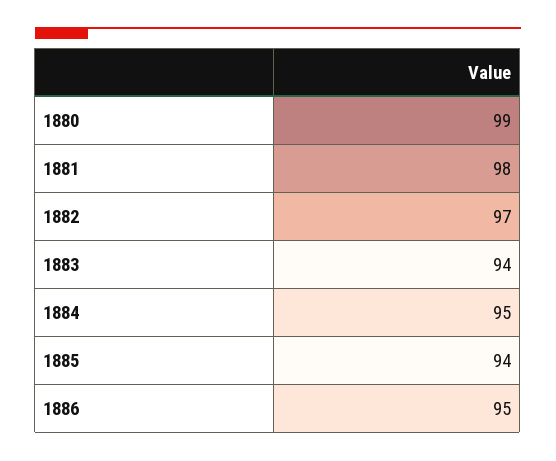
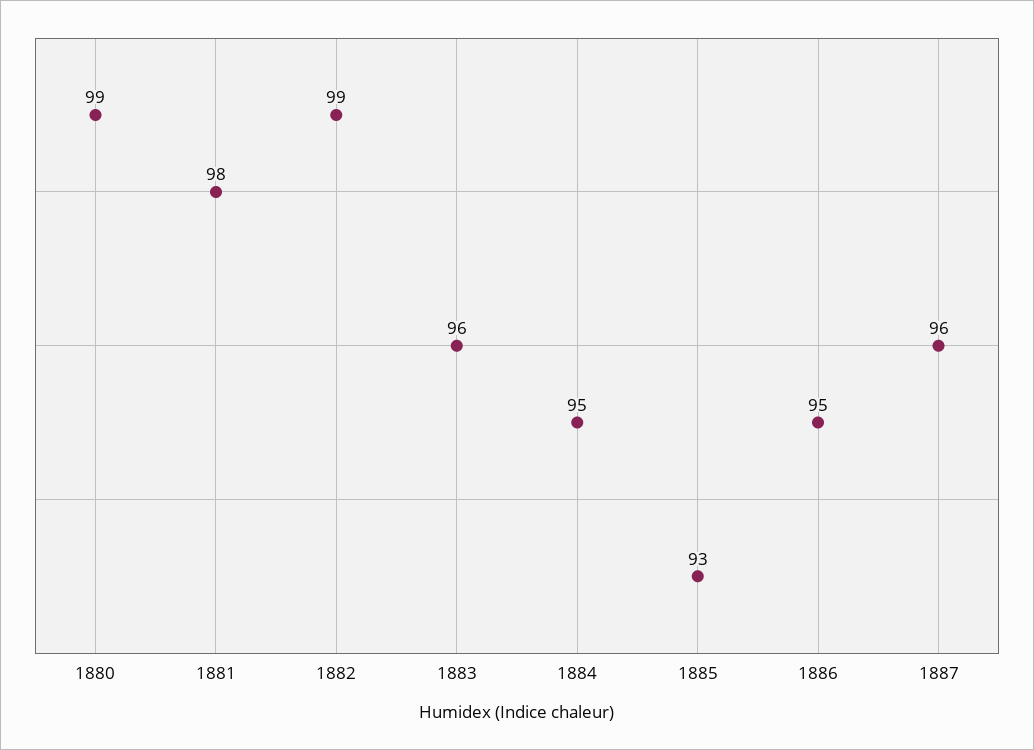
1882: 97 -> 99
1883: 94 -> 96
1885: 94 -> 93
1887: none -> 96

